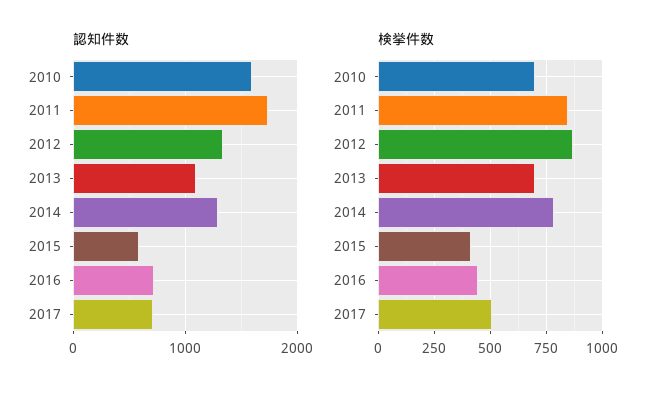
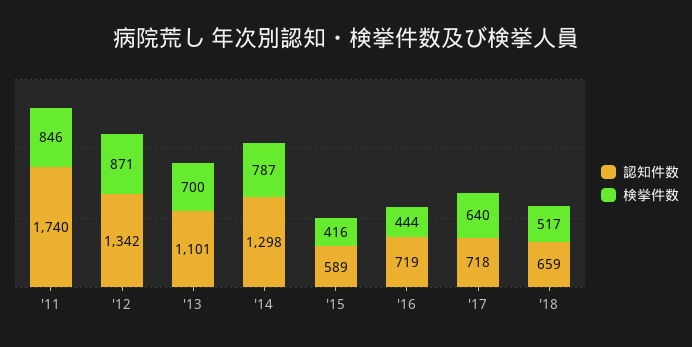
認知件数, 2010: 1600 -> none
検挙件数, 2010: 700 -> none
検挙件数, 2017: 500 -> 640
認知件数, '18: none -> 659
検挙件数, '18: none -> 517

